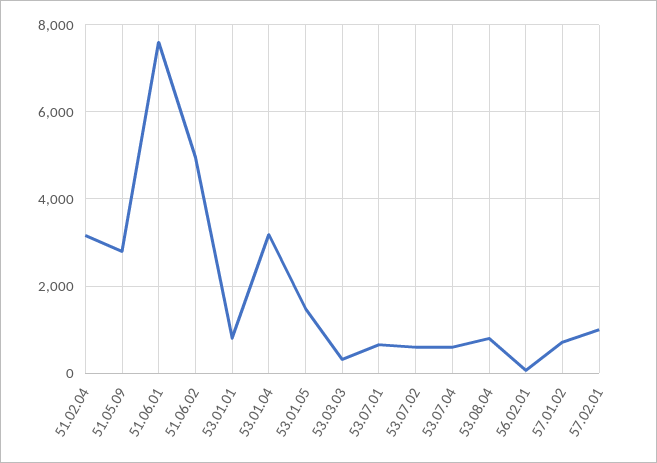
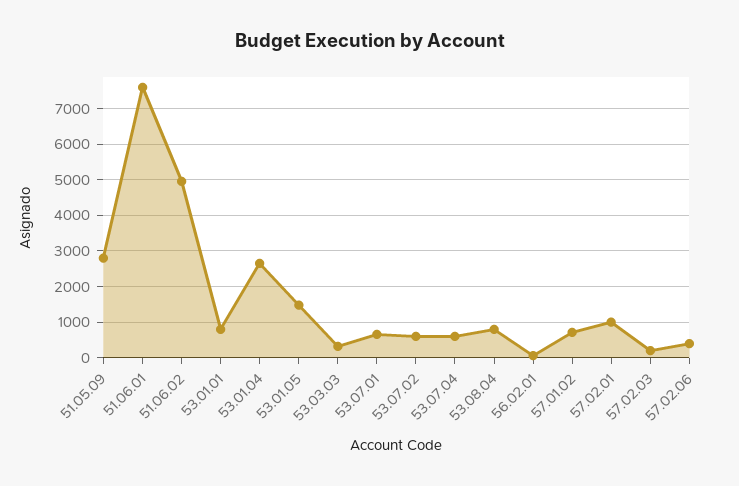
51.02.04: 3200 -> none
53.01.04: 3200 -> 2600
57.02.03: none -> 200
57.02.06: none -> 400

